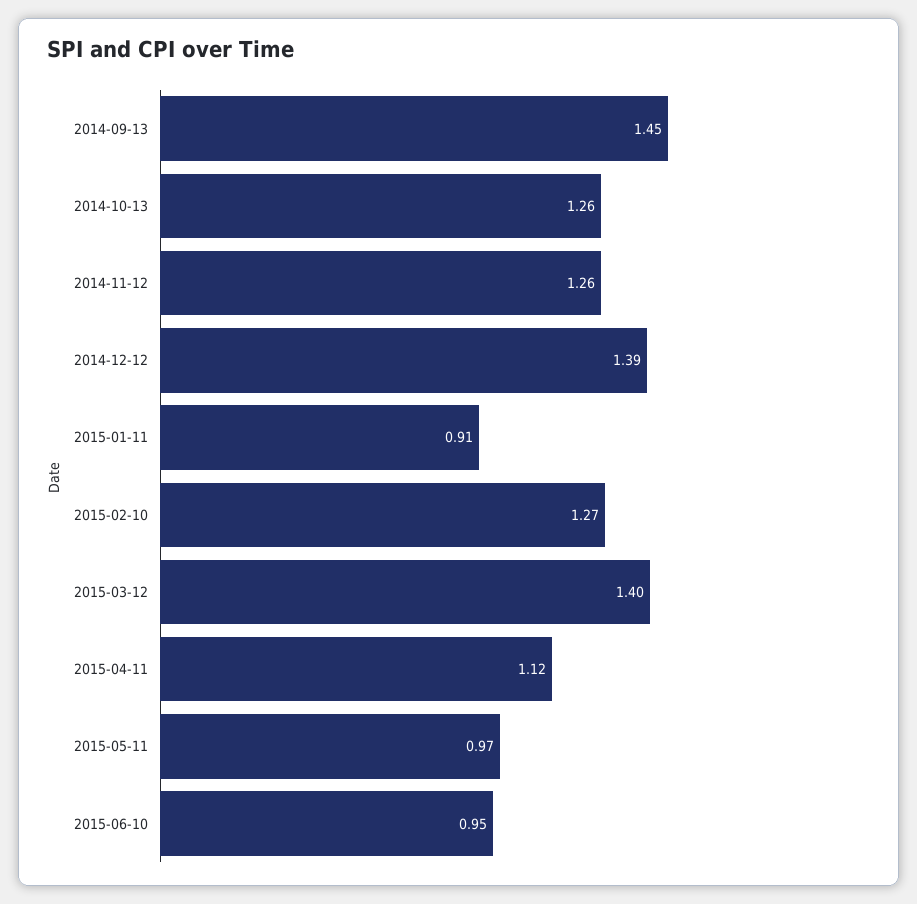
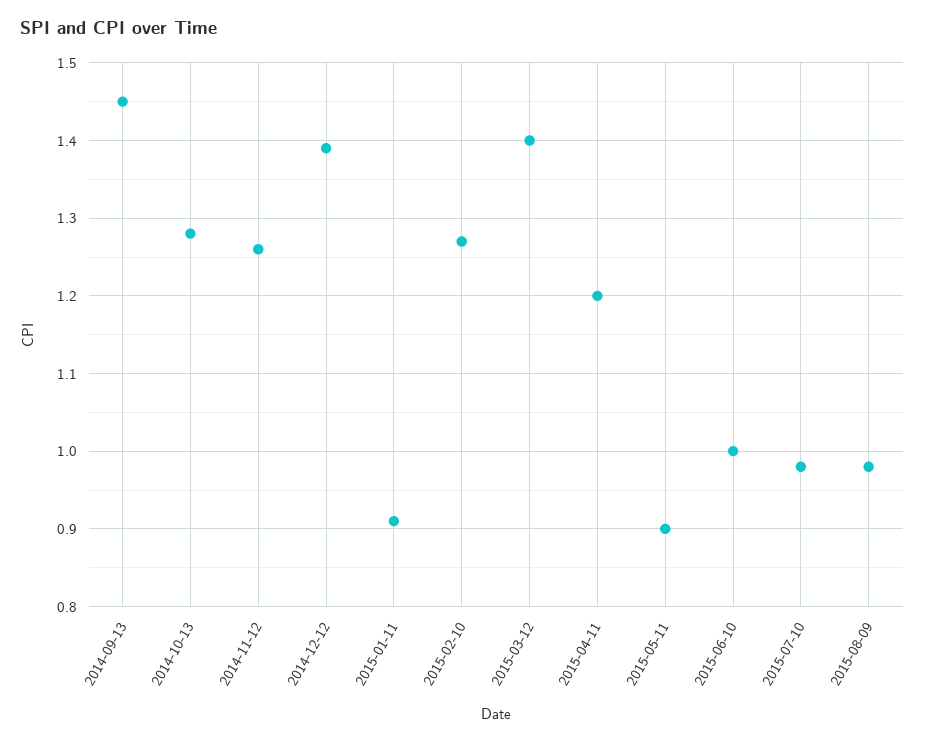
2014-10-13: 1.26 -> 1.28
2015-04-11: 1.12 -> 1.2
2015-05-11: 0.97 -> 0.9
2015-06-10: 0.95 -> 1
2015-07-10: none -> 0.98
2015-08-09: none -> 0.98

